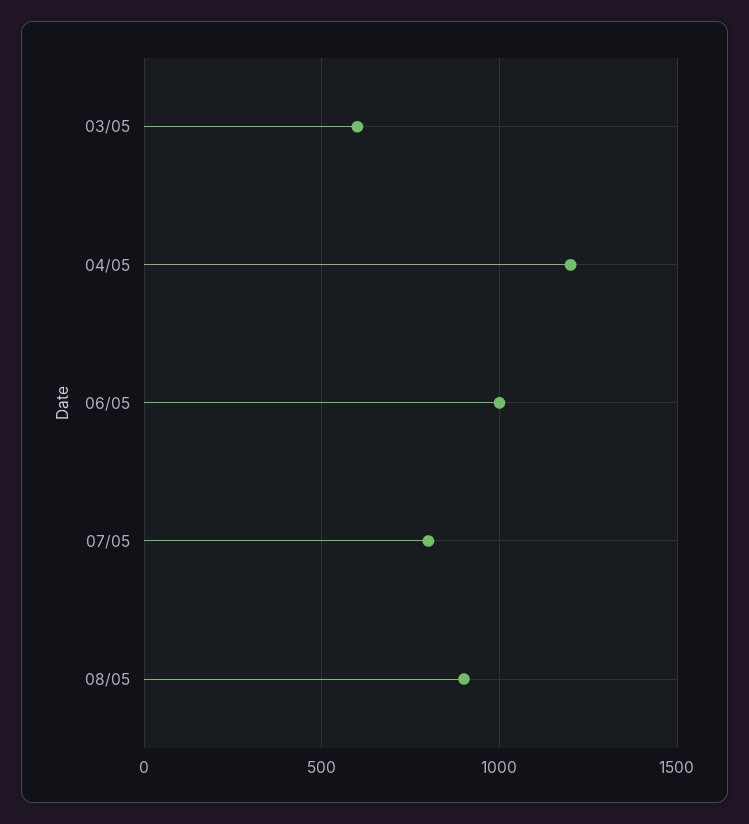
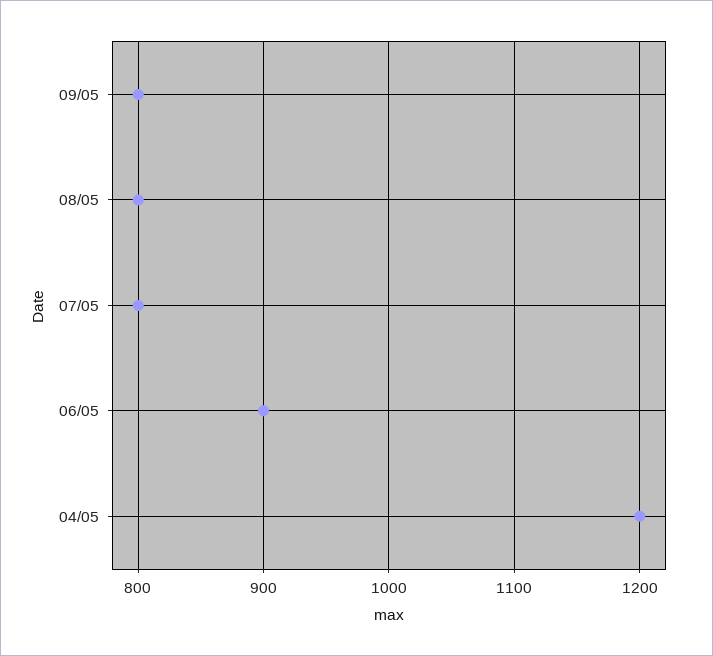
03/05: 600 -> none
06/05: 1000 -> 900
08/05: 900 -> 800
09/05: none -> 800

